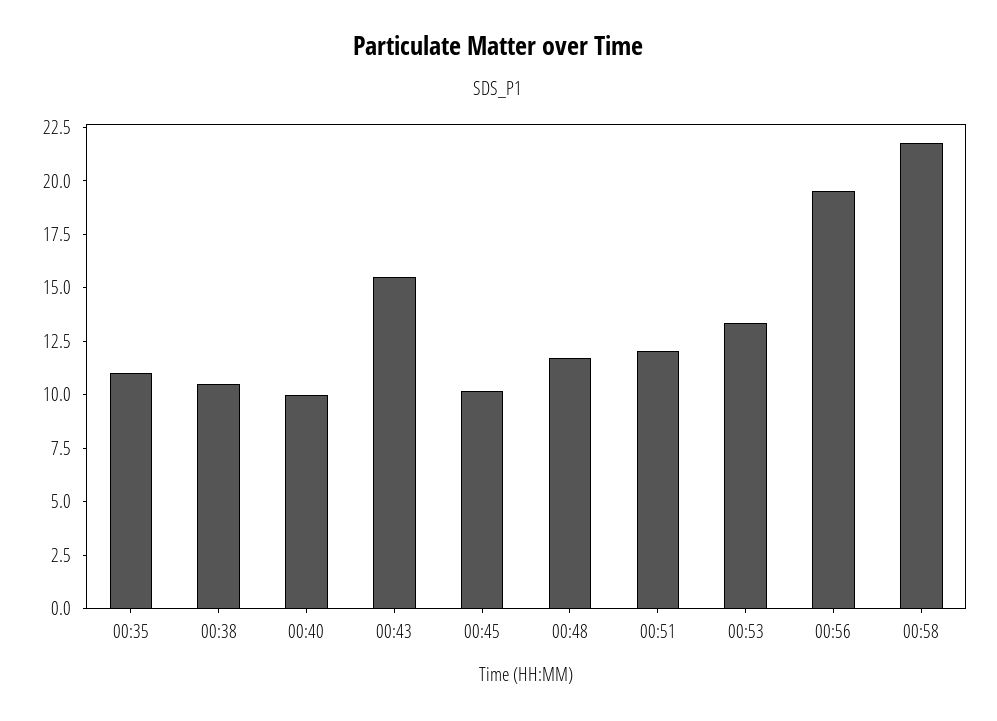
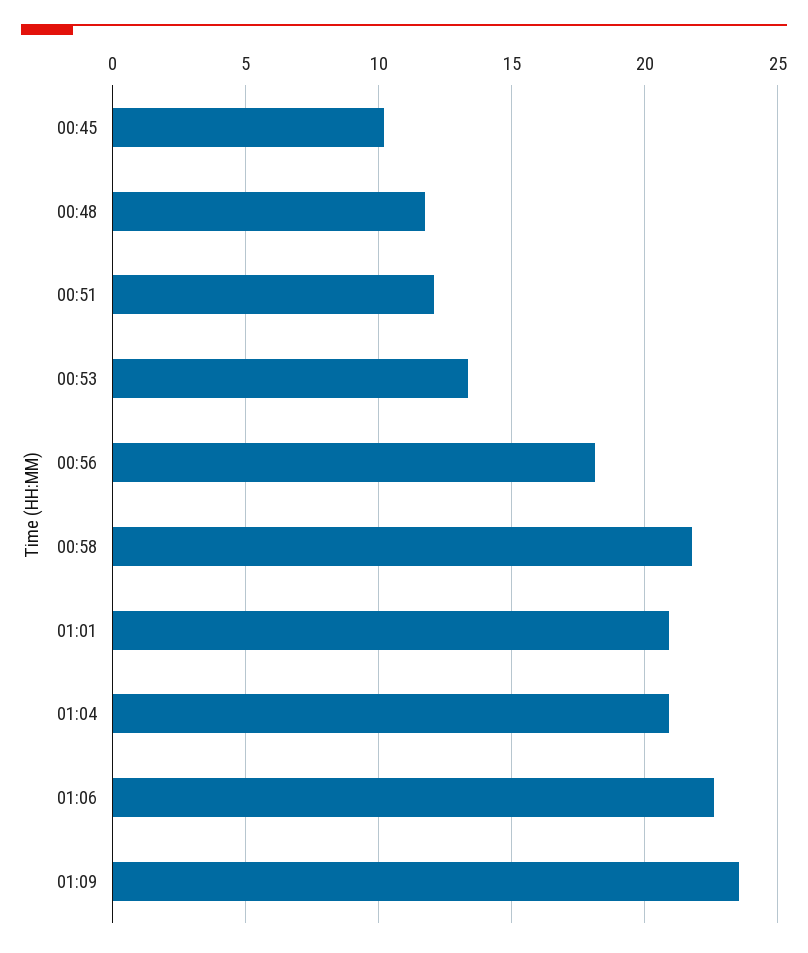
00:35: 11 -> none
00:38: 10.5 -> none
00:40: 10 -> none
00:43: 15.5 -> none
00:56: 19.5 -> 18
01:01: none -> 21
01:04: none -> 21
01:06: none -> 22.5
01:09: none -> 23.5

